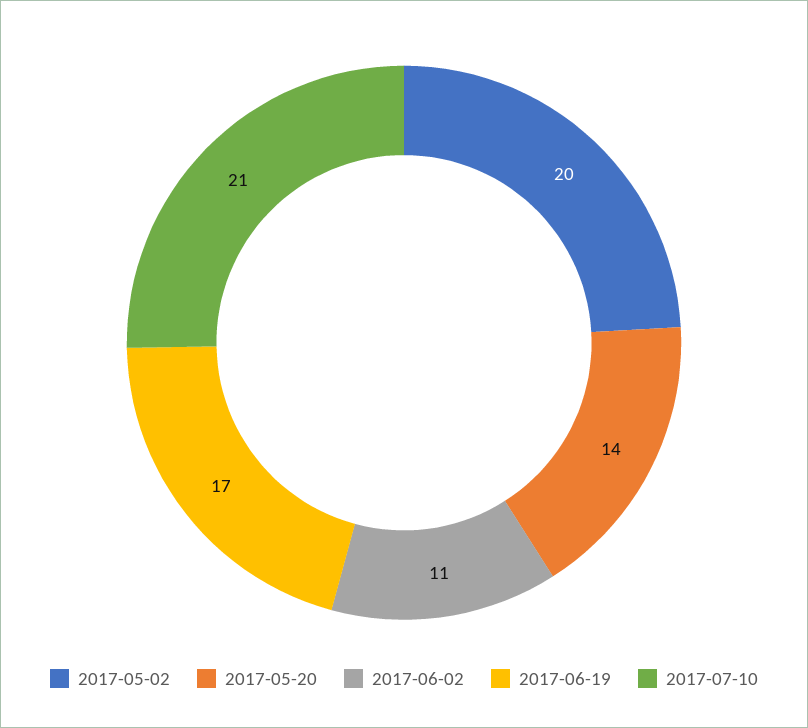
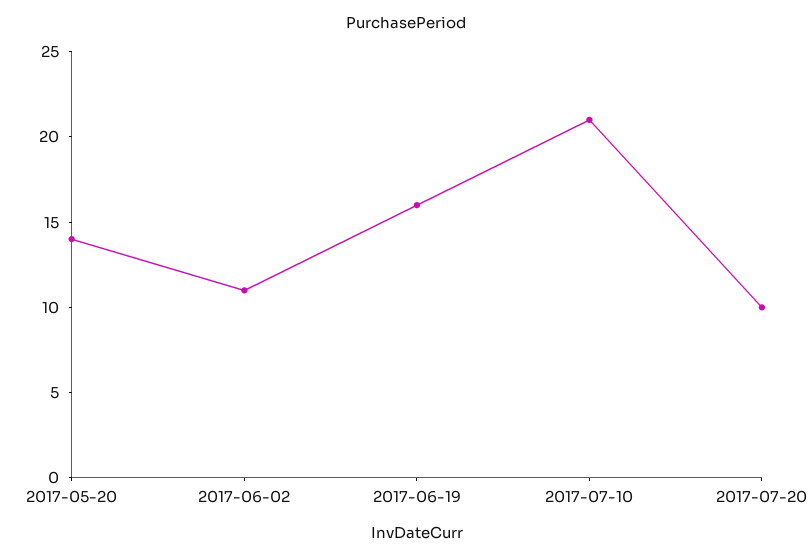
2017-05-02: 20 -> none
2017-06-19: 17 -> 16
2017-07-20: none -> 10

